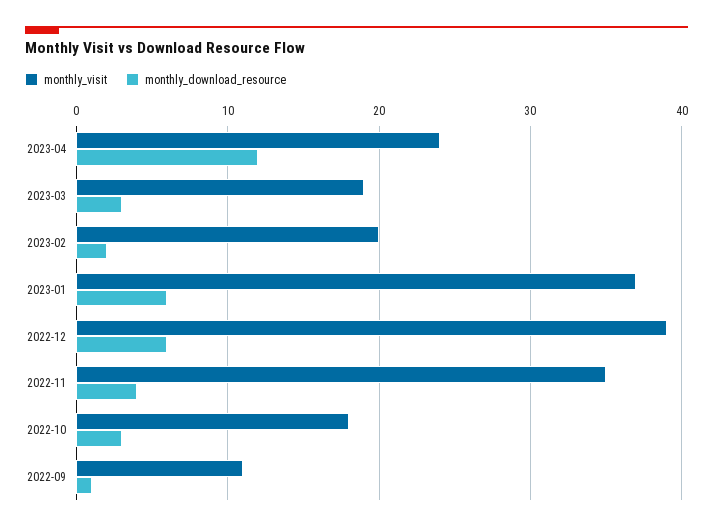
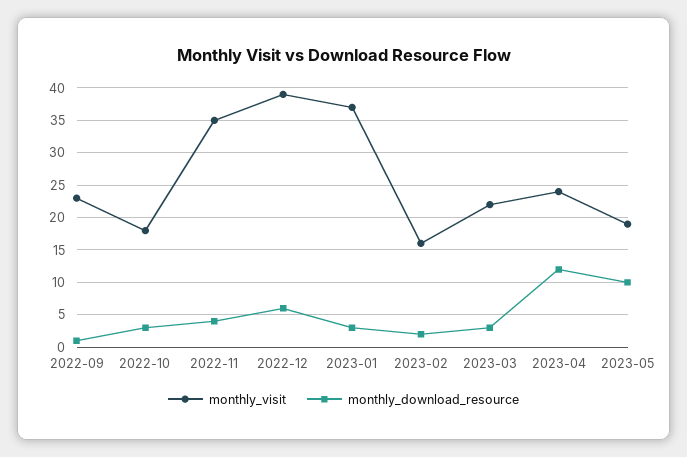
monthly_visit, 2023-03: 19 -> 22
monthly_visit, 2023-02: 20 -> 16
monthly_download_resource, 2023-01: 6 -> 3
monthly_visit, 2022-09: 11 -> 23
monthly_visit, 2023-05: none -> 19
monthly_download_resource, 2023-05: none -> 10

